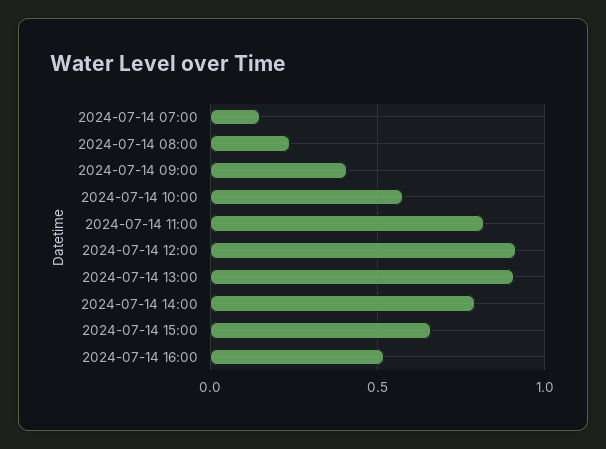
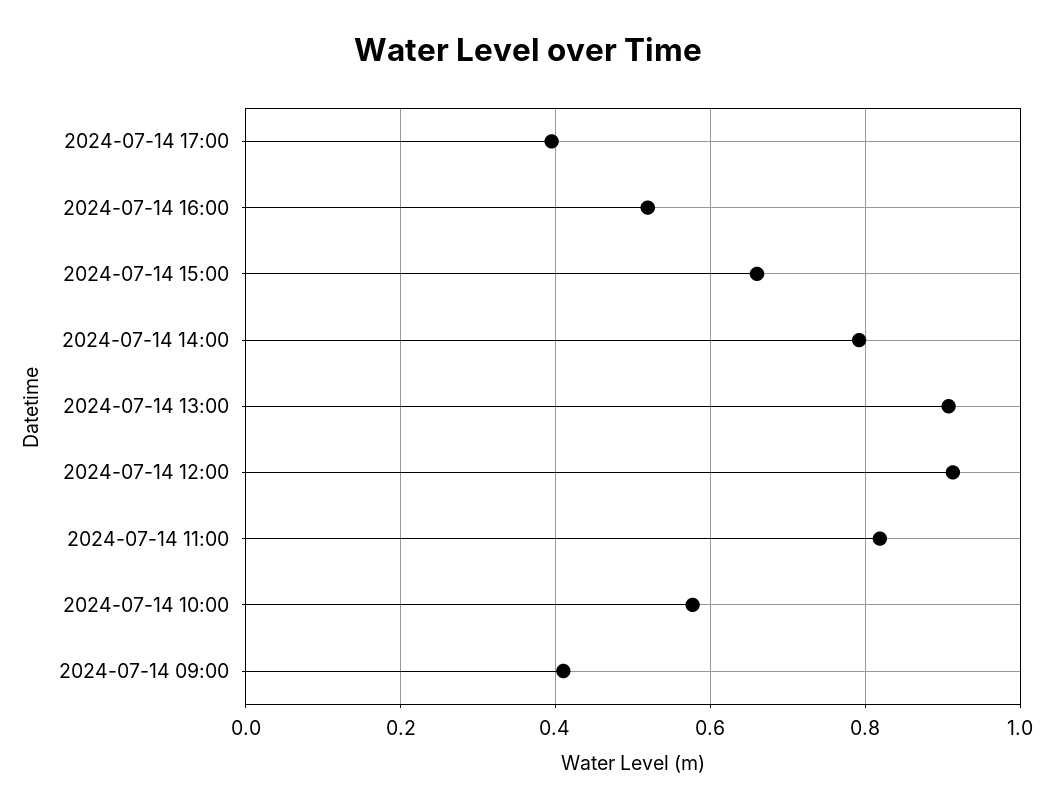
2024-07-14 07:00: 0.15 -> none
2024-07-14 08:00: 0.25 -> none
2024-07-14 17:00: none -> 0.4

